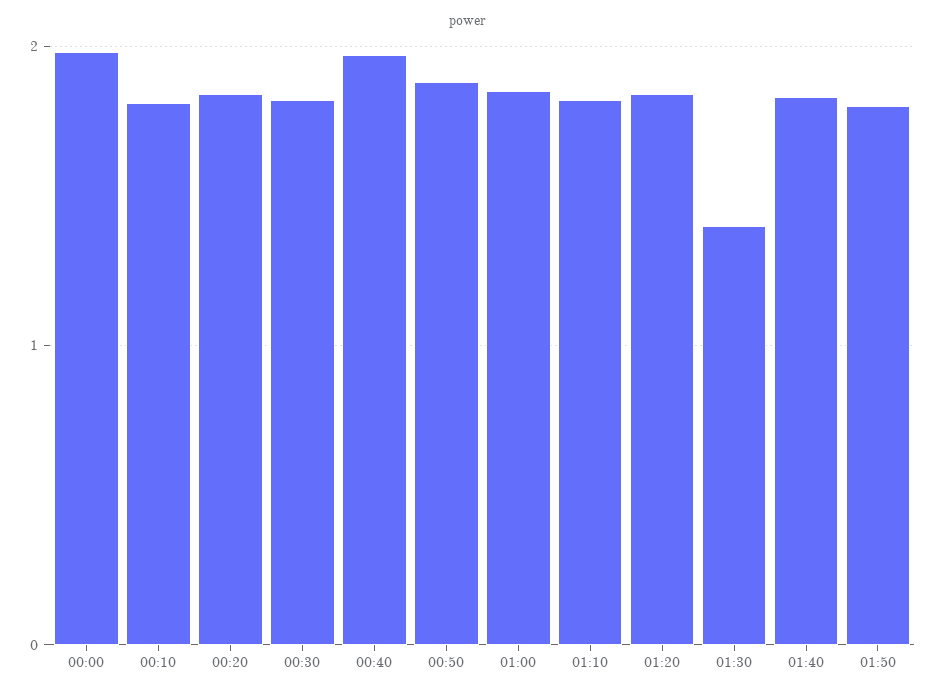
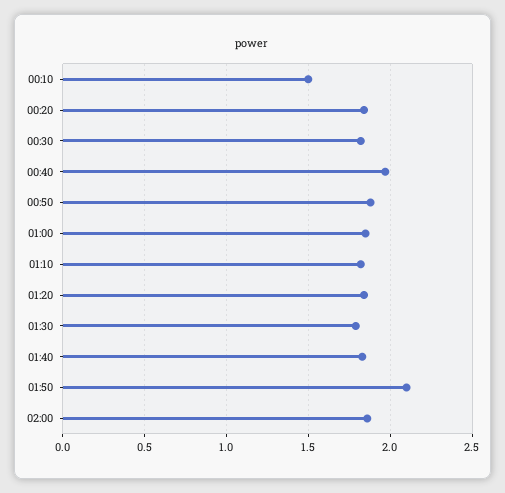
00:00: 2 -> none
00:10: 1.8 -> 1.5
01:30: 1.4 -> 1.8
01:50: 1.8 -> 2.1
02:00: none -> 1.85

